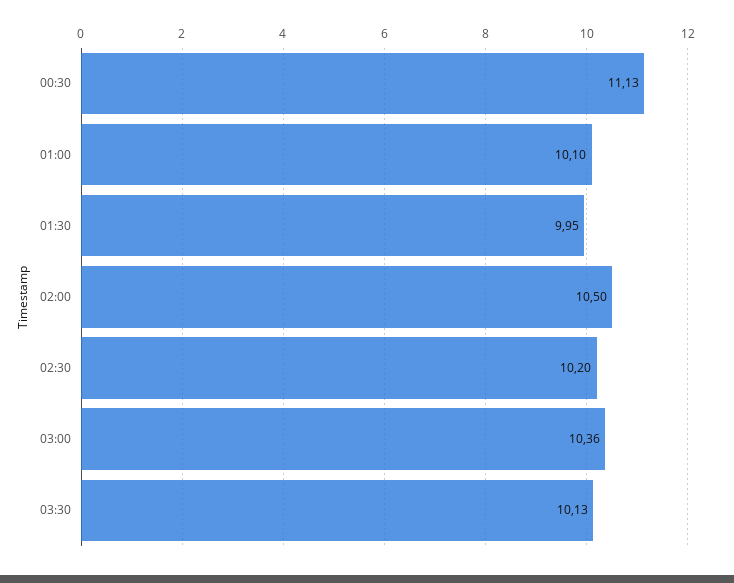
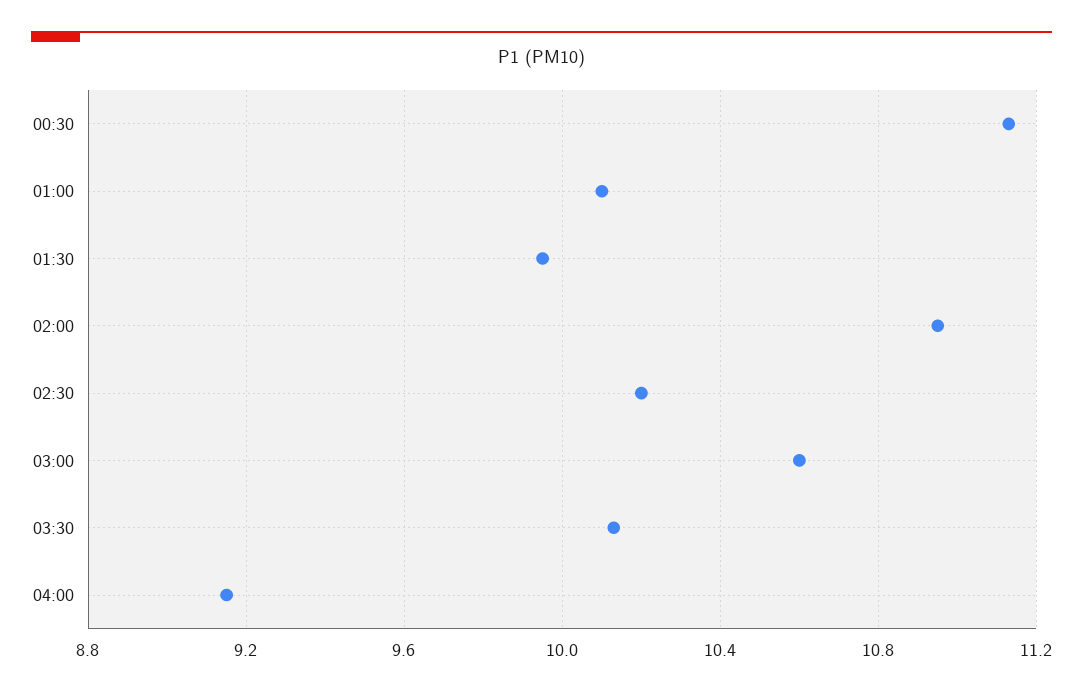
02:00: 10.5 -> 10.95
03:00: 10.36 -> 10.6
04:00: none -> 9.15

